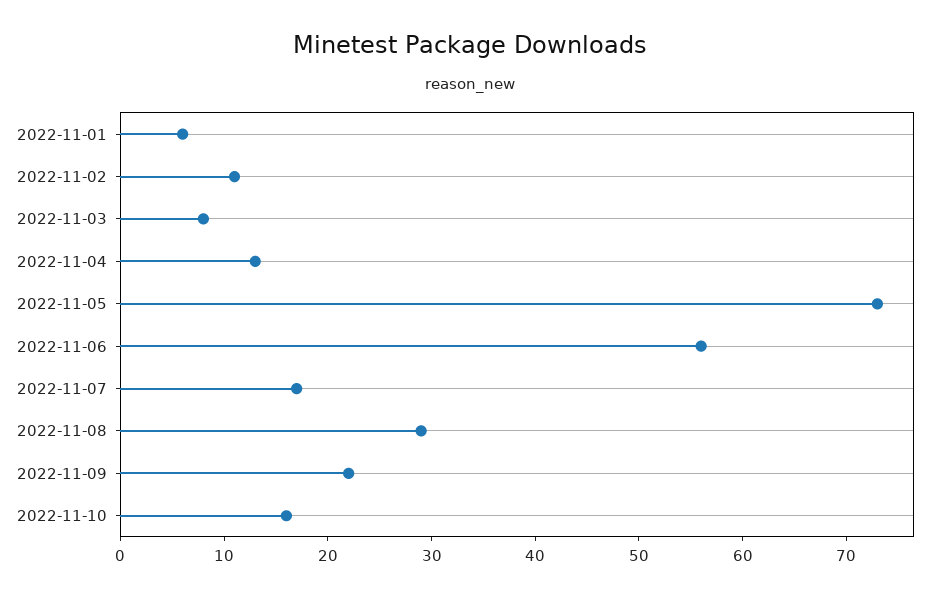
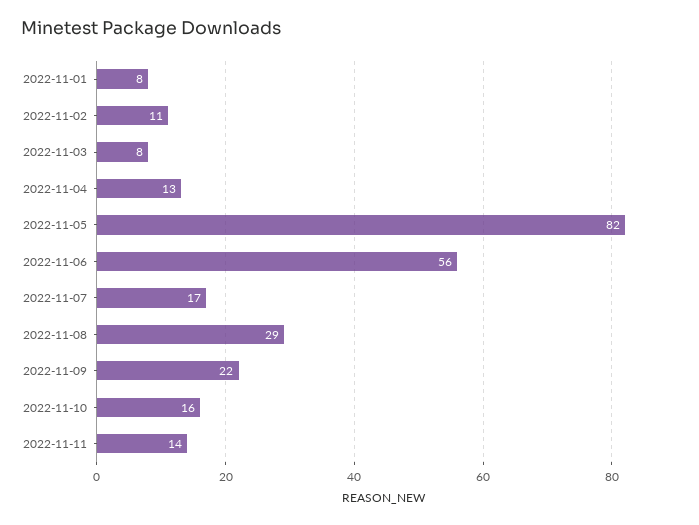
2022-11-01: 6 -> 8
2022-11-05: 73 -> 82
2022-11-11: none -> 14

